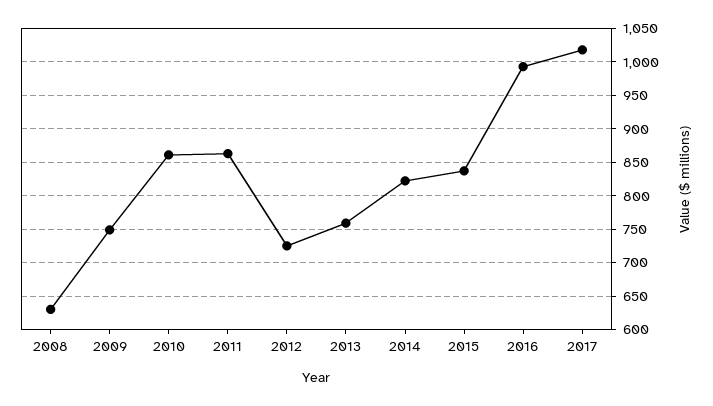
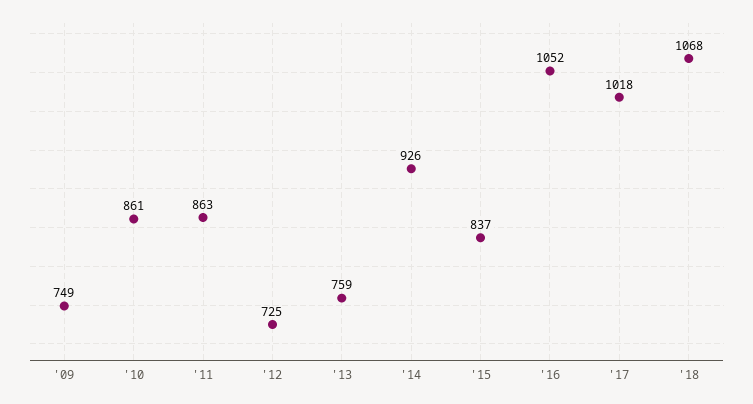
2008: 630 -> none
2014: 820 -> 926
2016: 990 -> 1052
'18: none -> 1068

